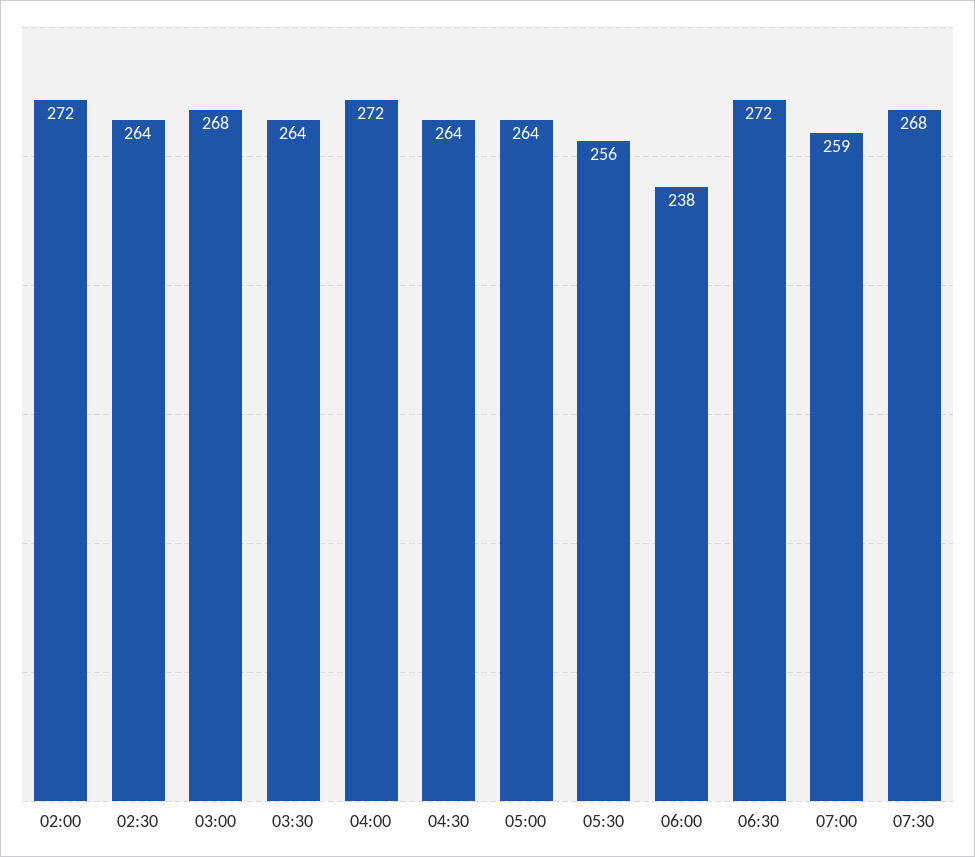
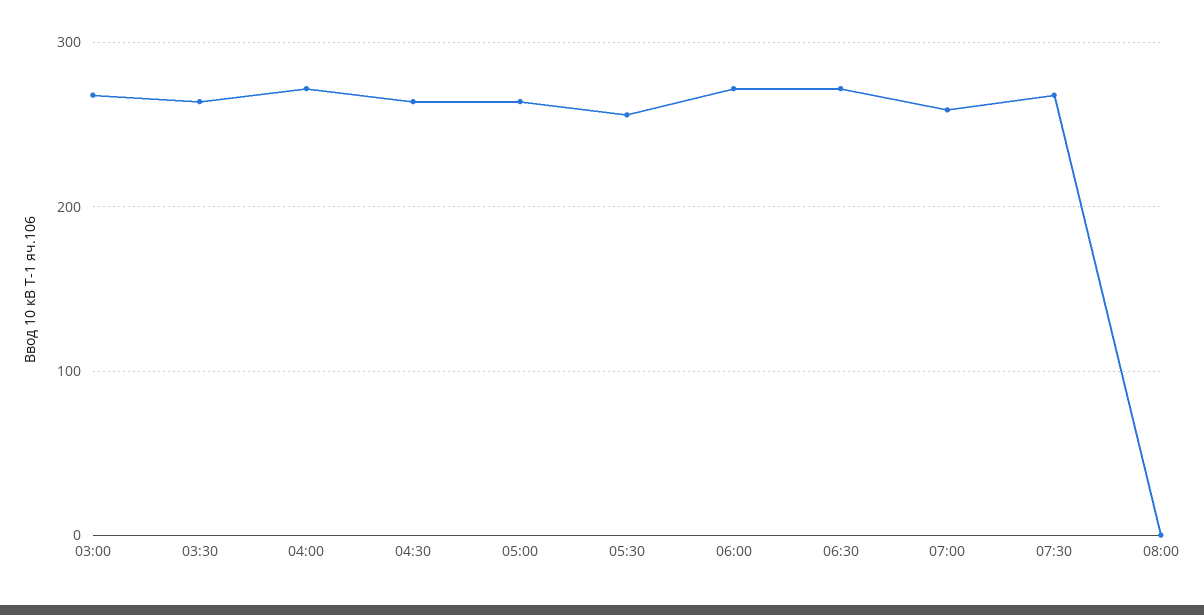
02:00: 272 -> none
02:30: 264 -> none
06:00: 238 -> 270
08:00: none -> 0

